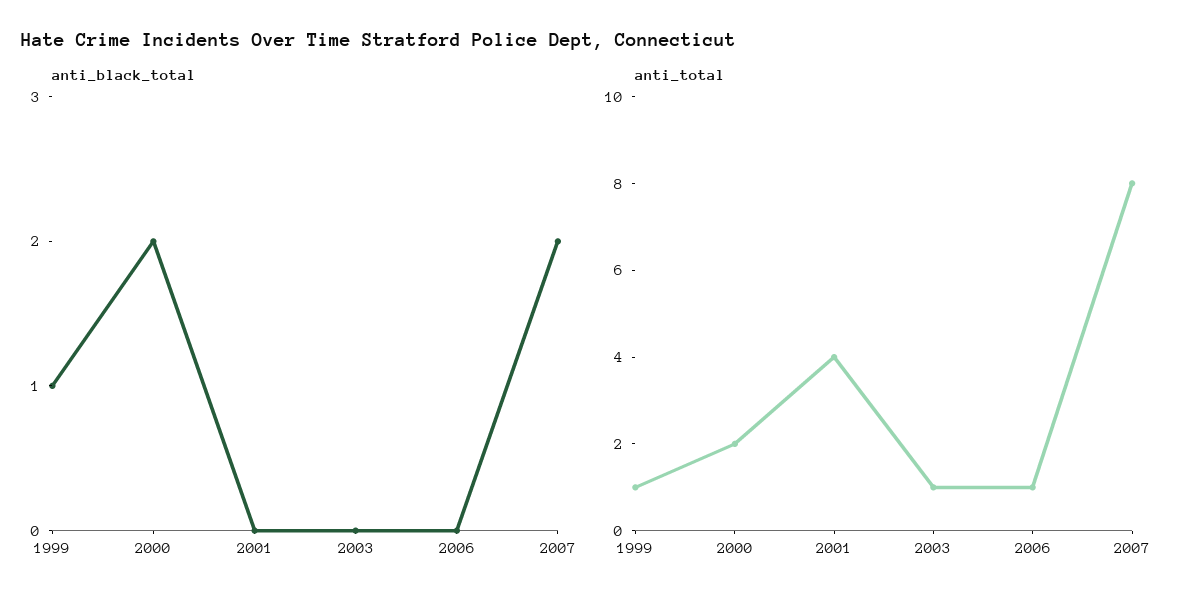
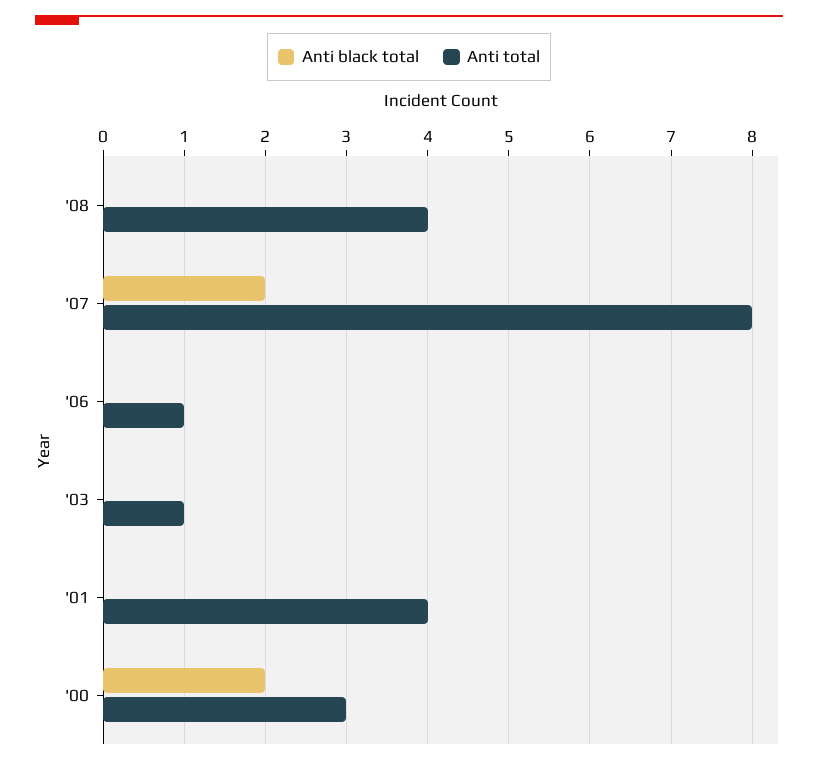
anti_black_total, 1999: 1 -> none
anti_total, 1999: 1 -> none
anti_total, 2000: 2 -> 3
anti_black_total, '08: none -> 0
anti_total, '08: none -> 4

